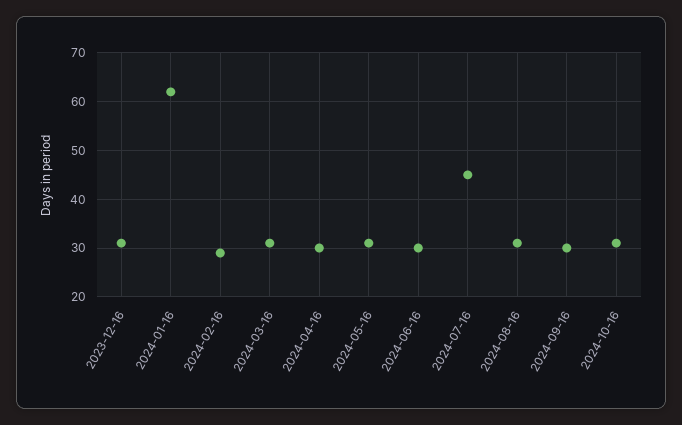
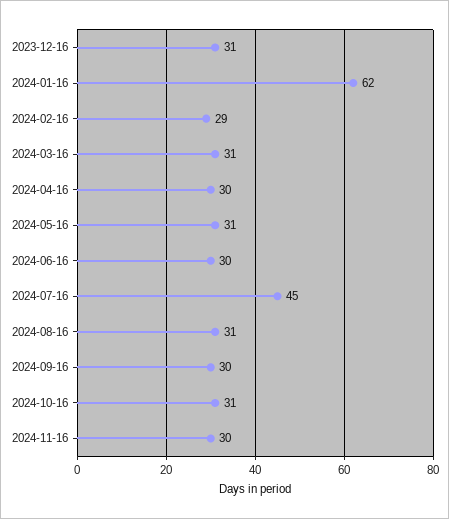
2024-11-16: none -> 30

